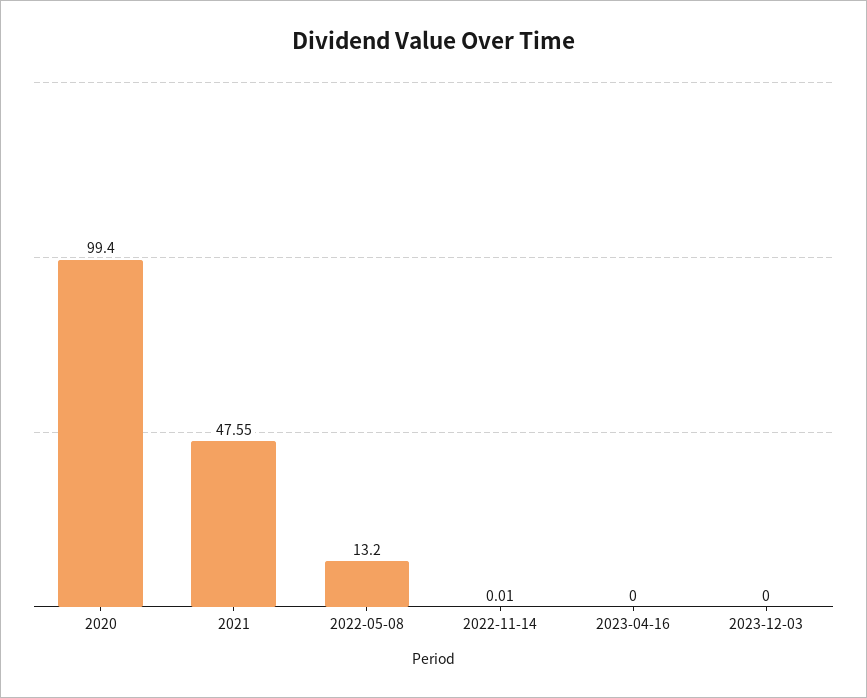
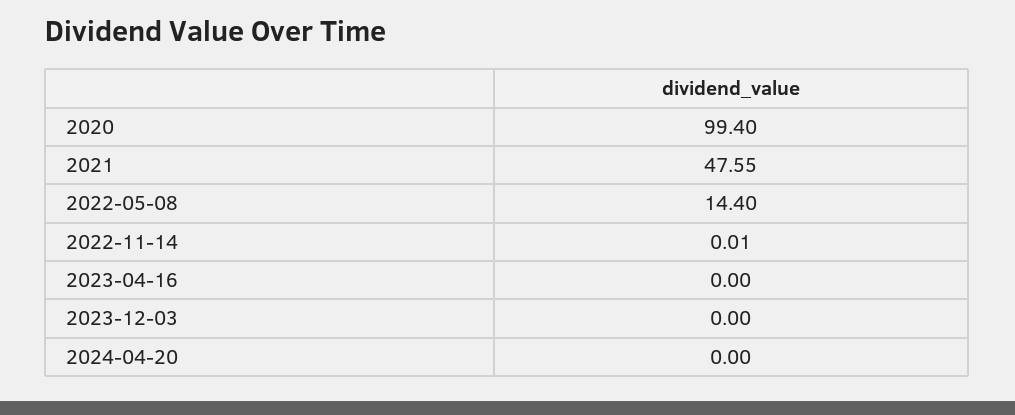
2022-05-08: 13.2 -> 14.4
2024-04-20: none -> 0

